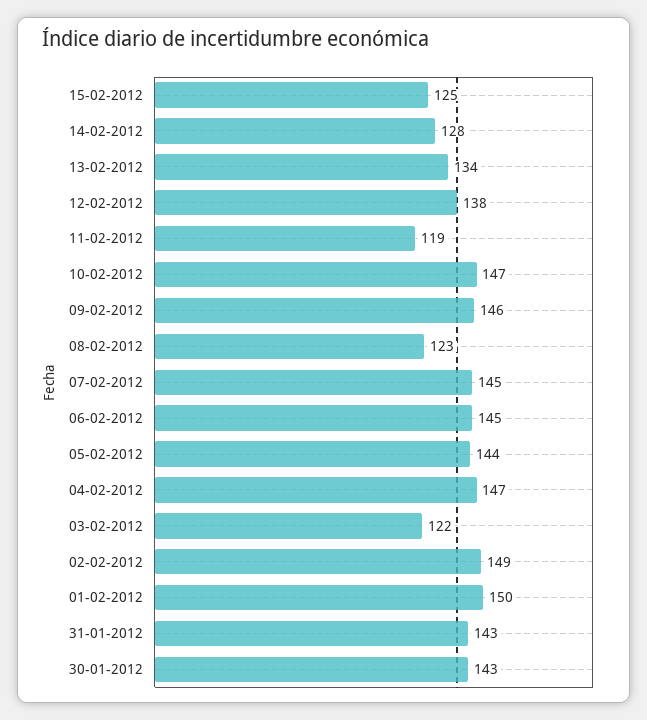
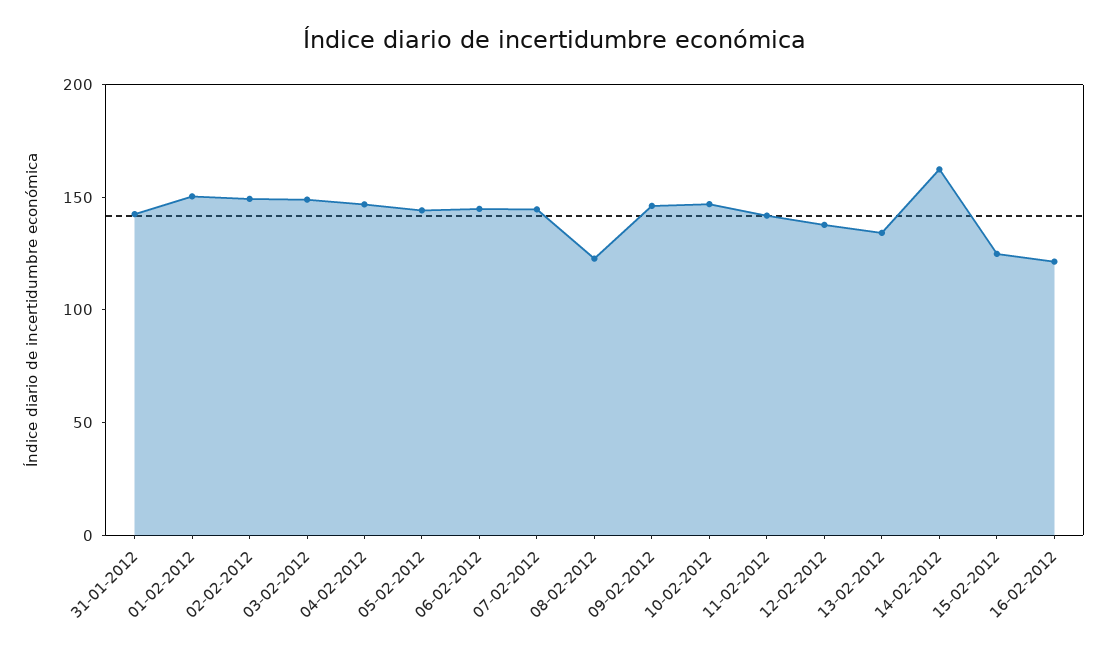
14-02-2012: 128 -> 160
11-02-2012: 119 -> 140
03-02-2012: 122 -> 150
30-01-2012: 143 -> none
16-02-2012: none -> 120

